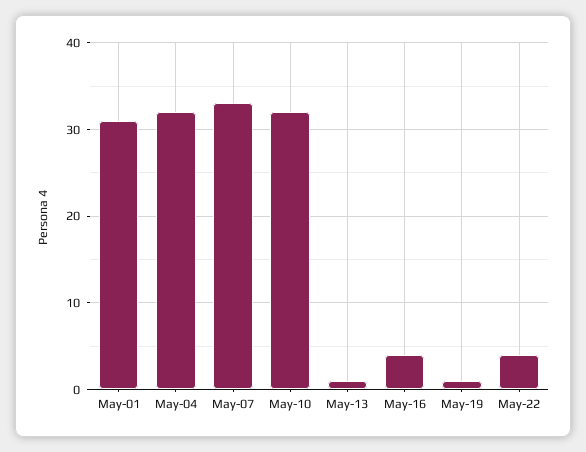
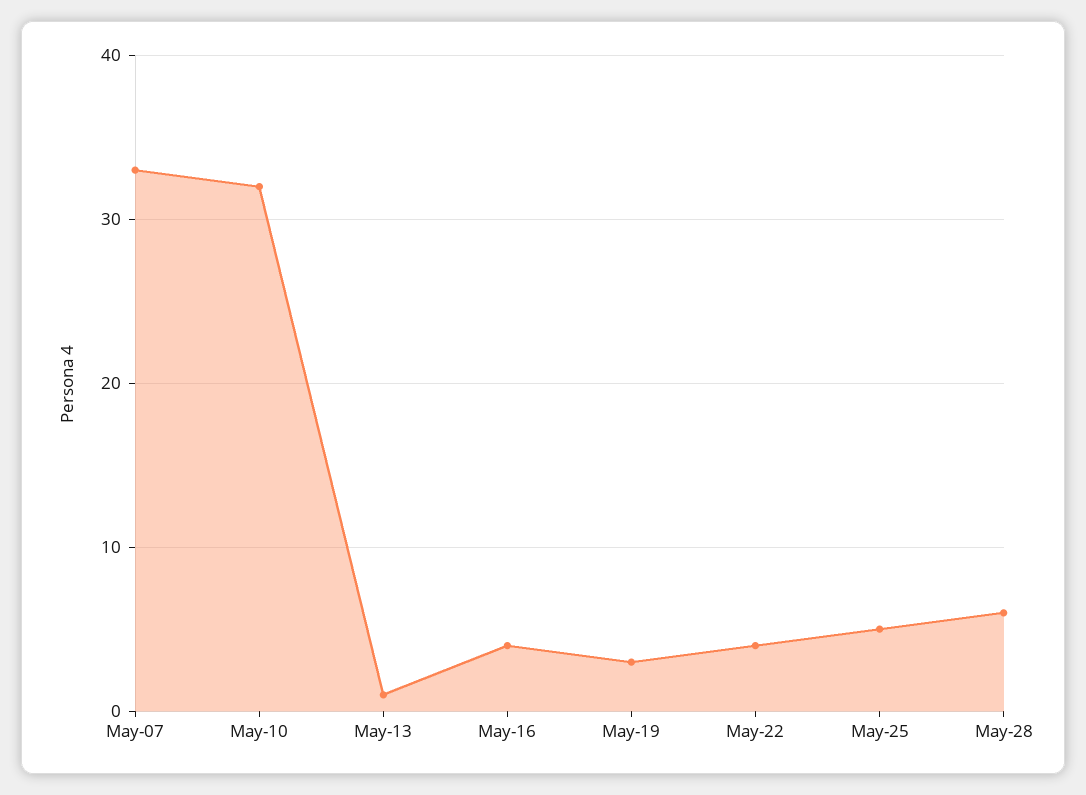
May-01: 31 -> none
May-04: 32 -> none
May-19: 1 -> 3
May-25: none -> 5
May-28: none -> 6

